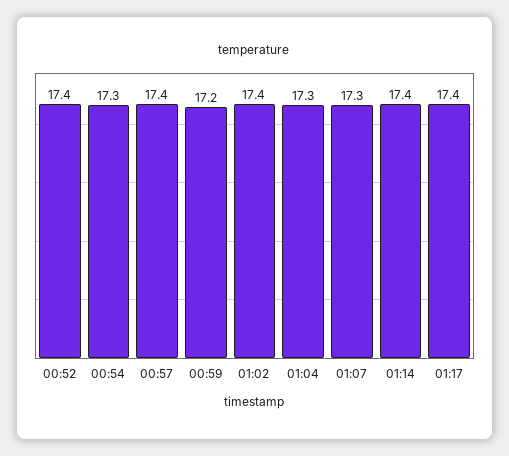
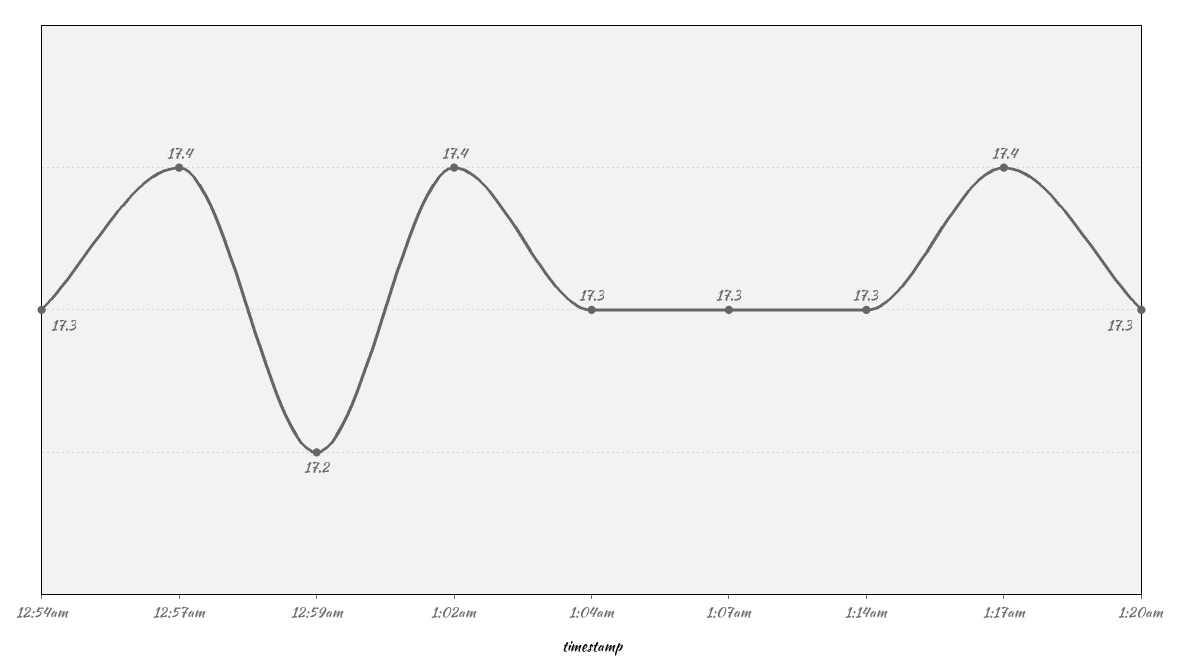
00:52: 17.4 -> none
01:14: 17.4 -> 17.3
1:20am: none -> 17.3

